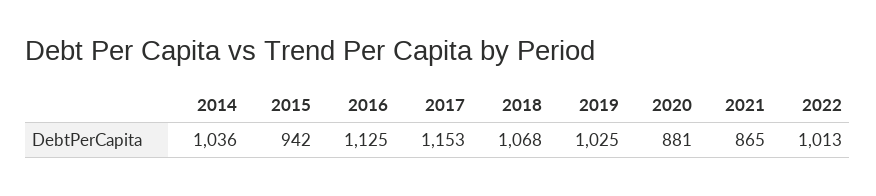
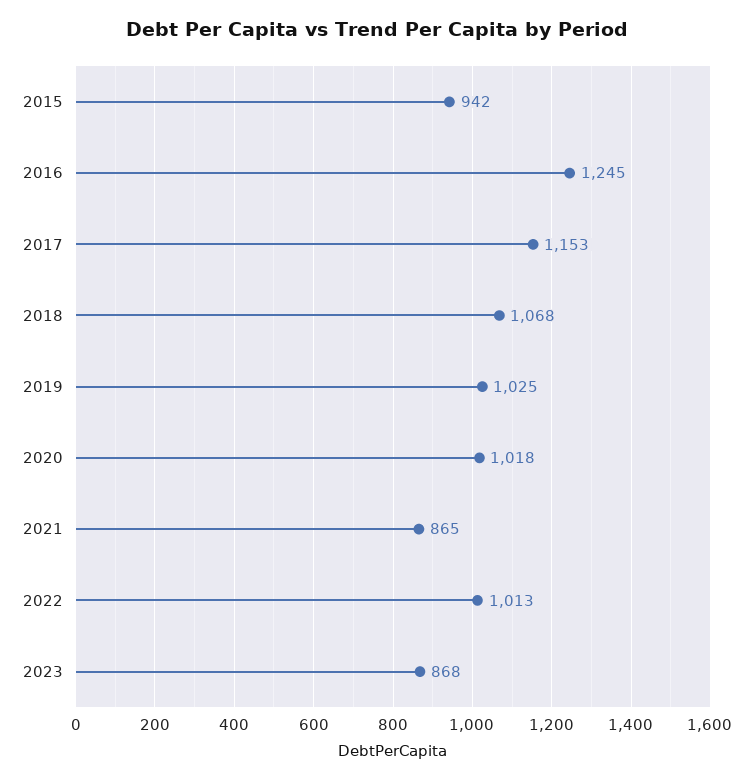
2014: 1036 -> none
2016: 1125 -> 1245
2020: 881 -> 1018
2023: none -> 868

